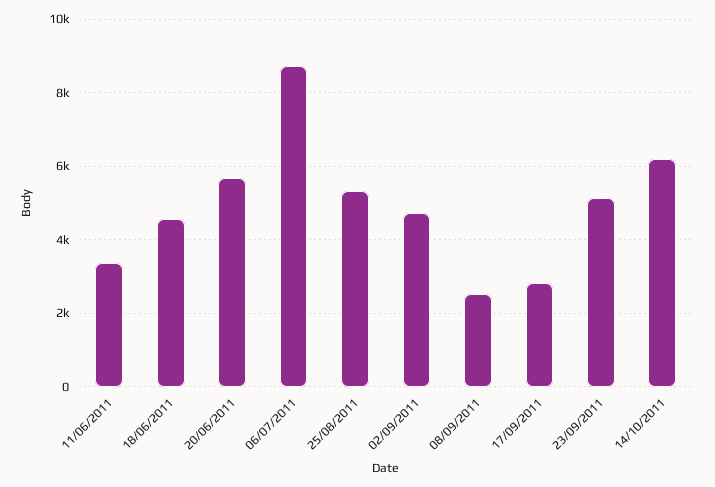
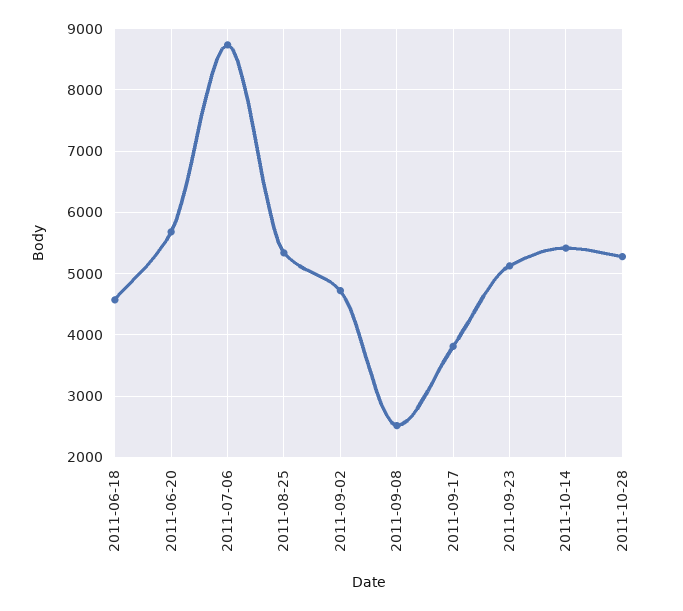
11/06/2011: 3400 -> none
17/09/2011: 2800 -> 3800
14/10/2011: 6200 -> 5400
2011-10-28: none -> 5300

